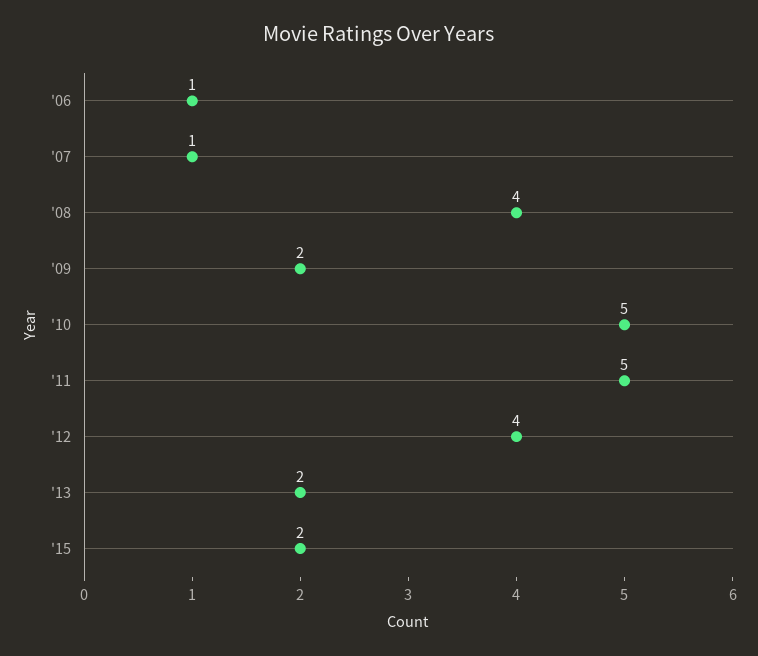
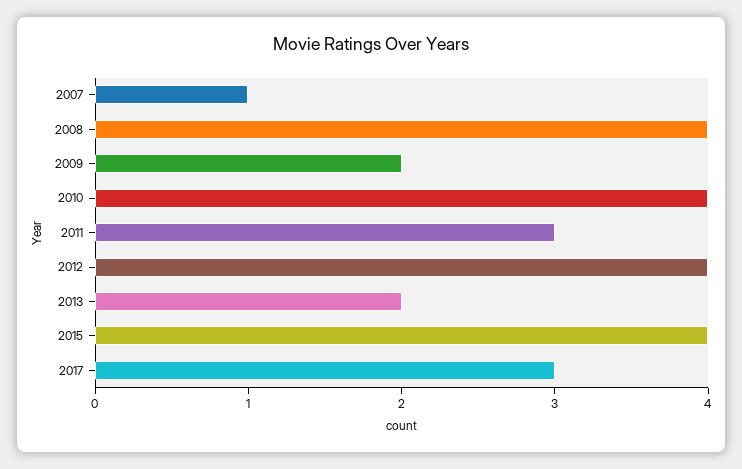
'06: 1 -> none
'10: 5 -> 4
'11: 5 -> 3
'15: 2 -> 4
2017: none -> 3

